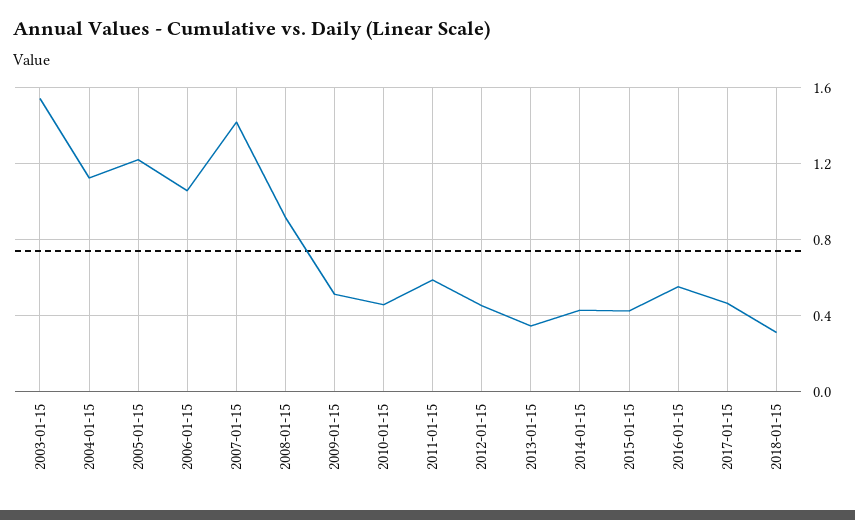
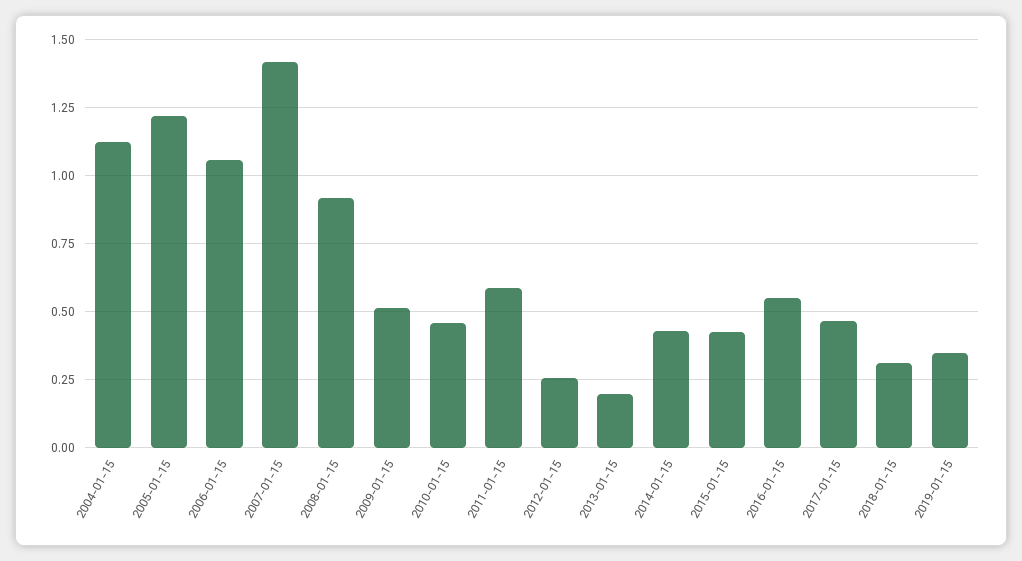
2003-01-15: 1.55 -> none
2012-01-15: 0.45 -> 0.25
2013-01-15: 0.35 -> 0.2
2019-01-15: none -> 0.35

